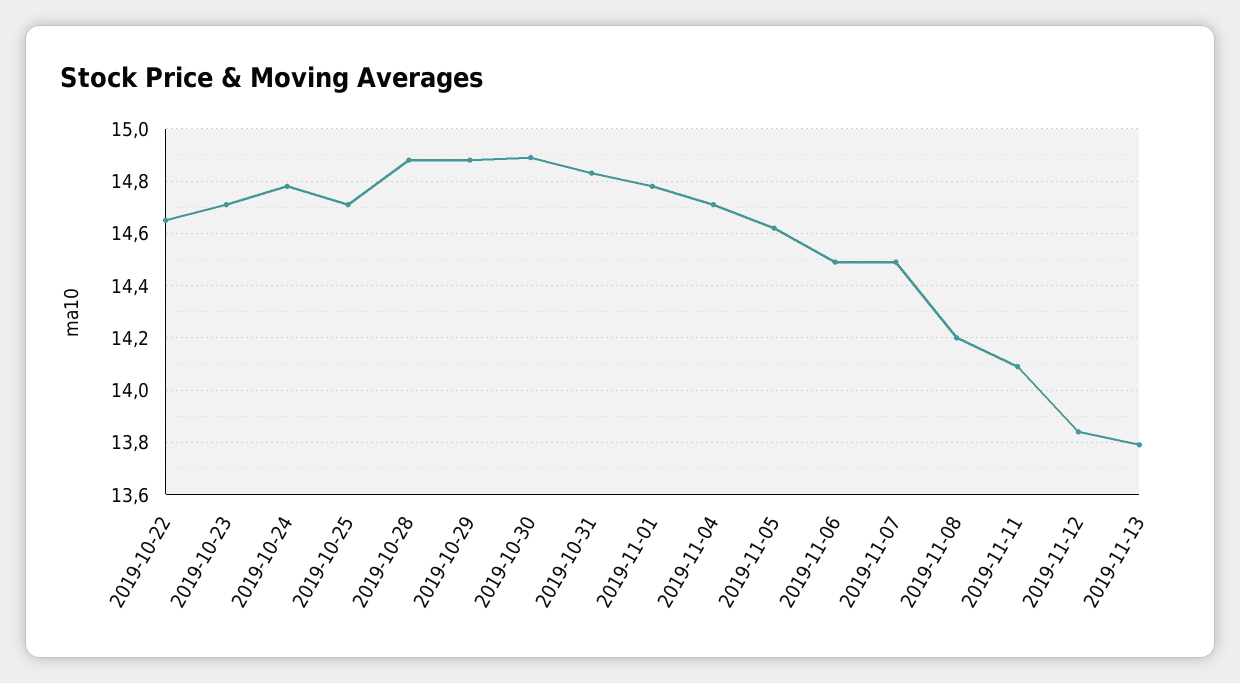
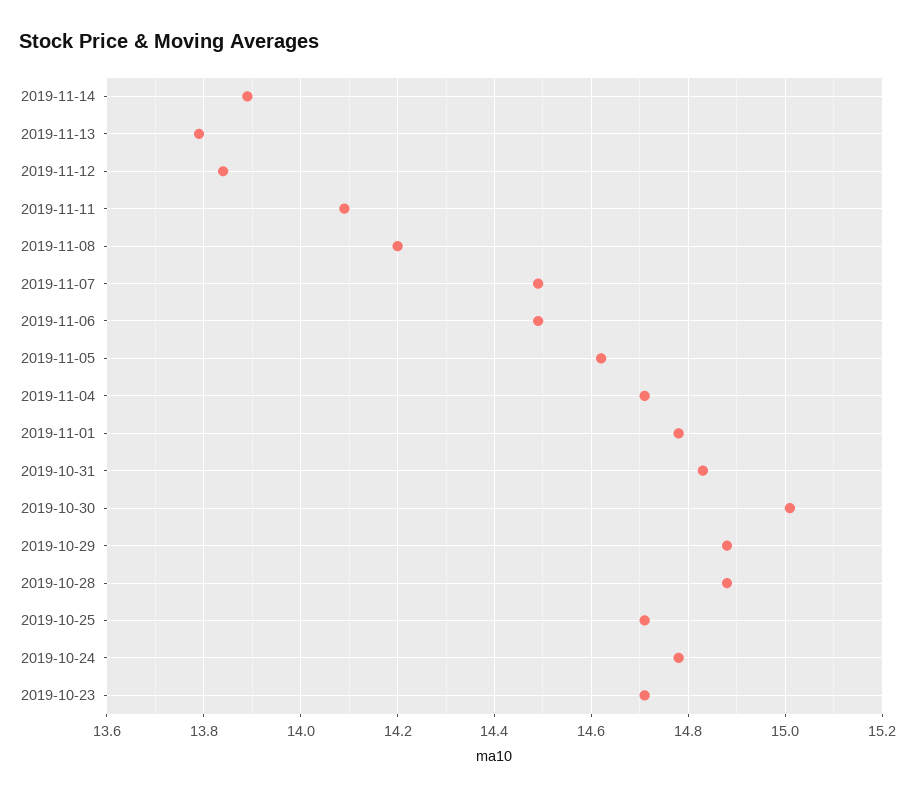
2019-10-22: 14.65 -> none
2019-10-30: 14.9 -> 15
2019-11-14: none -> 13.9

